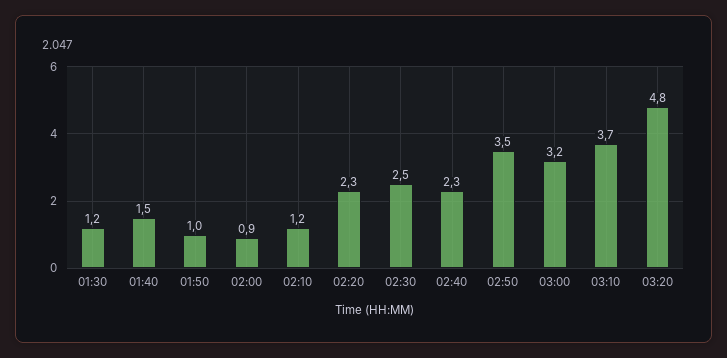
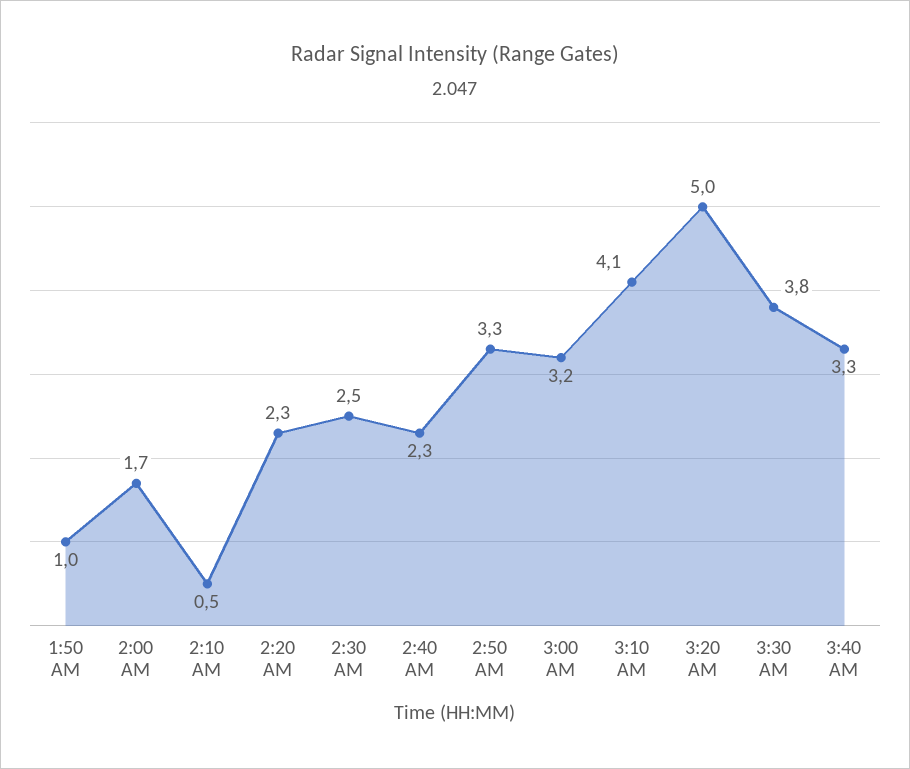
01:30: 1.2 -> none
01:40: 1.5 -> none
02:00: 0.9 -> 1.7
02:10: 1.2 -> 0.5
02:50: 3.5 -> 3.3
03:10: 3.7 -> 4.1
03:20: 4.8 -> 5
3:30 AM: none -> 3.8
3:40 AM: none -> 3.3

